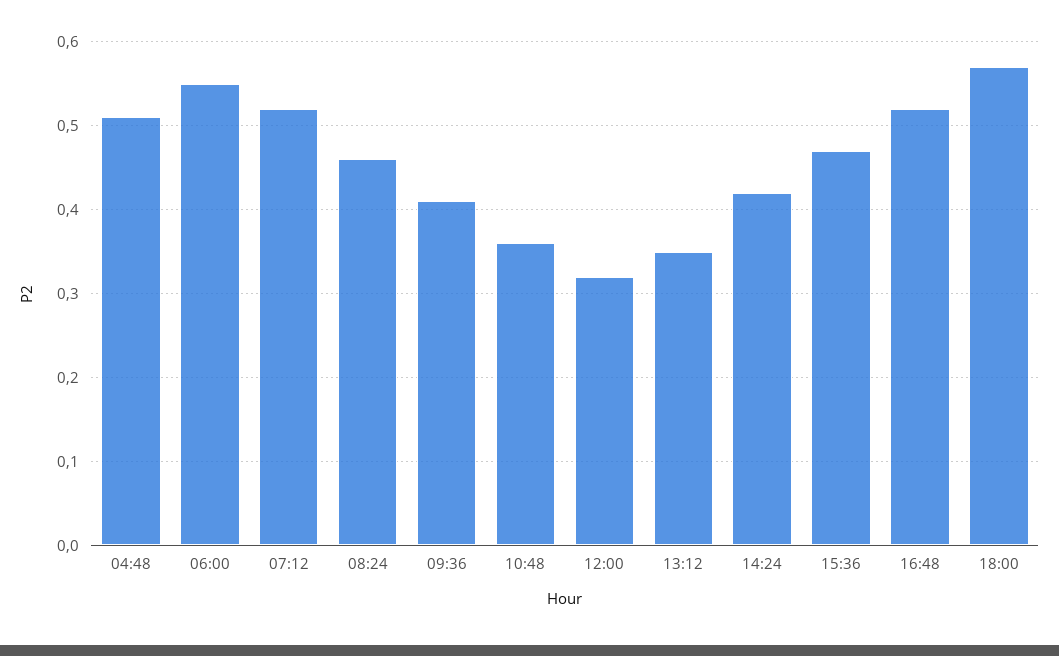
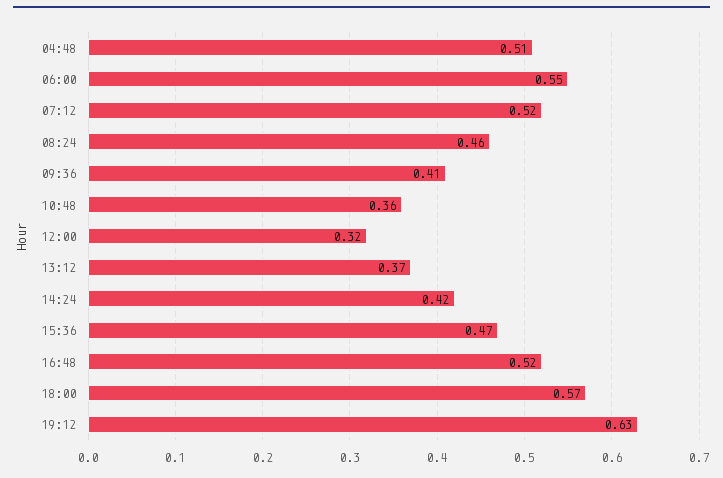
13:12: 0.35 -> 0.37
19:12: none -> 0.63

